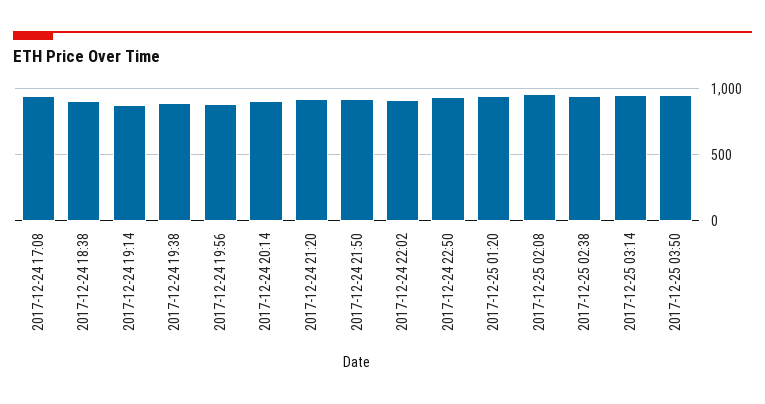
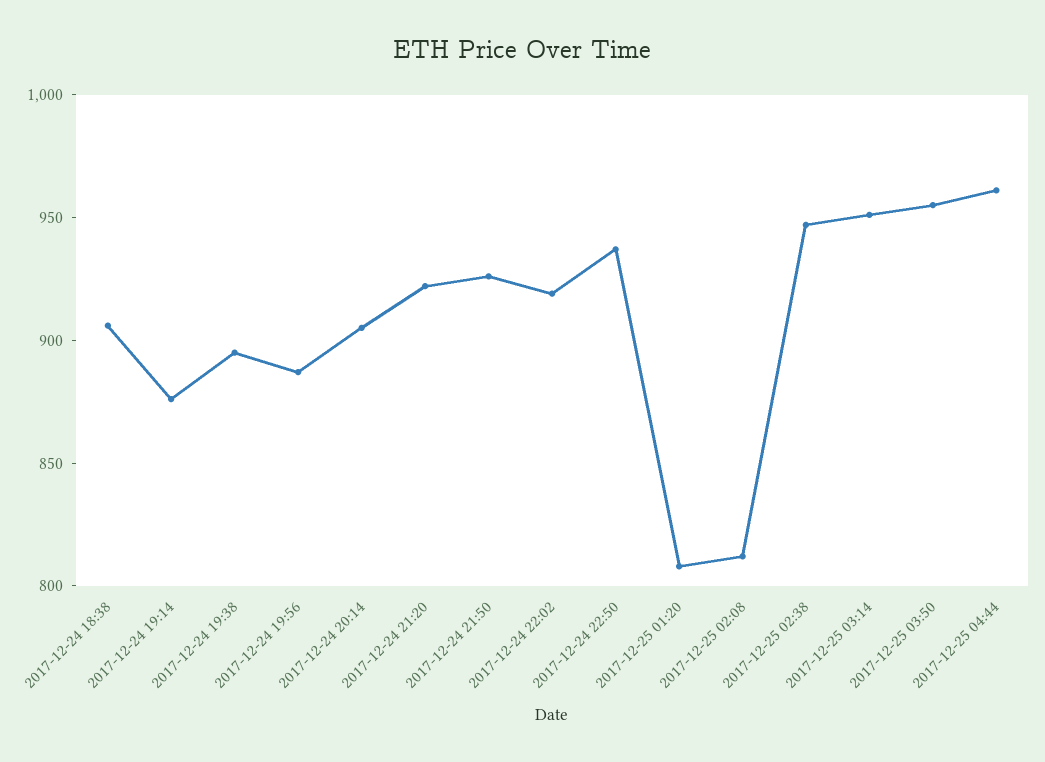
2017-12-24 17:08: 950 -> none
2017-12-25 01:20: 950 -> 810
2017-12-25 02:08: 950 -> 810
2017-12-25 04:44: none -> 960

